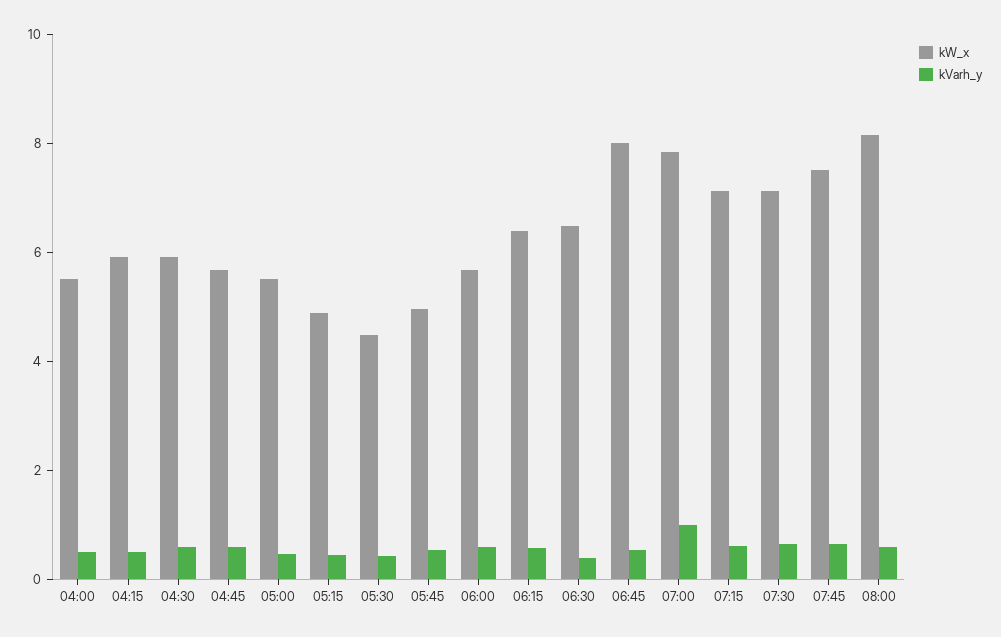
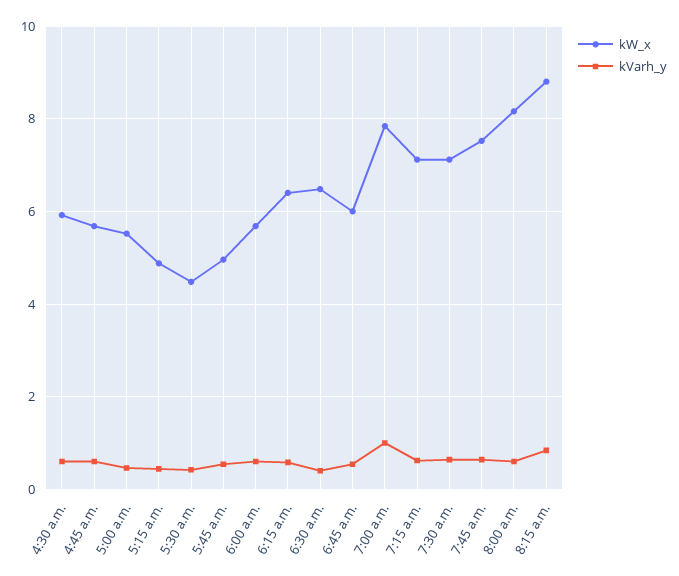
kW_x, 04:00: 5.5 -> none
kVarh_y, 04:00: 0.5 -> none
kW_x, 04:15: 6 -> none
kVarh_y, 04:15: 0.5 -> none
kW_x, 06:45: 8 -> 6
kW_x, 8:15 a.m.: none -> 8.8
kVarh_y, 8:15 a.m.: none -> 0.8

